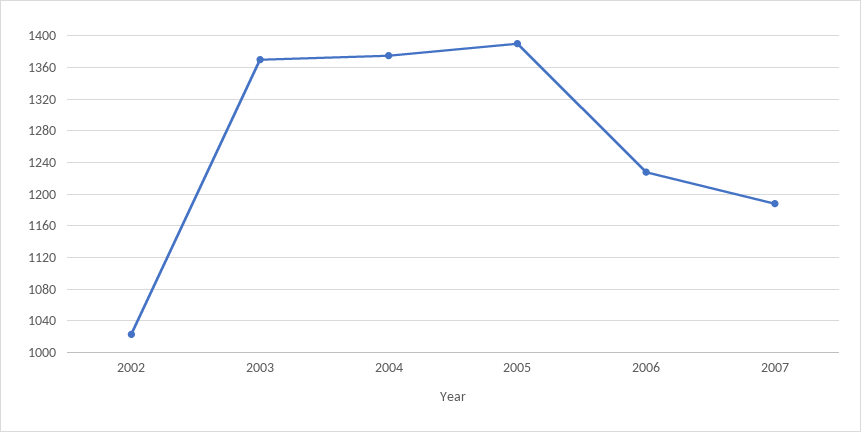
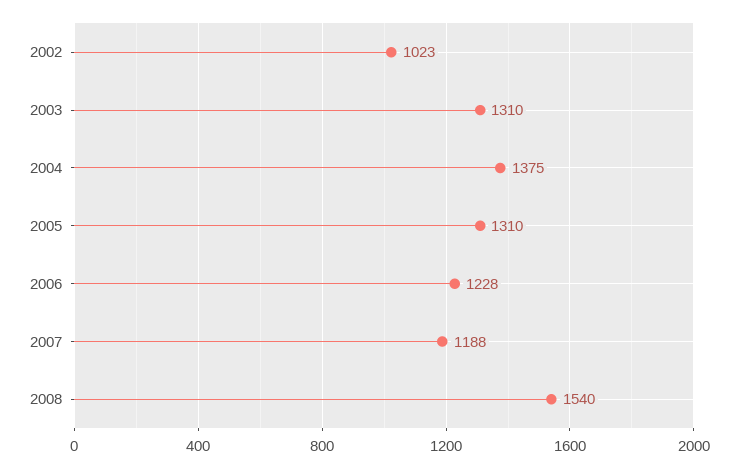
2003: 1370 -> 1310
2005: 1390 -> 1310
2008: none -> 1540

